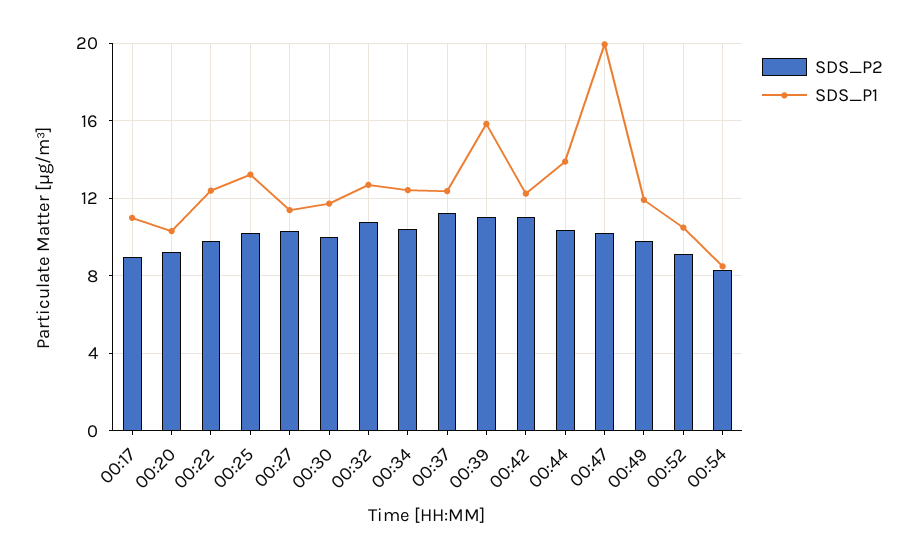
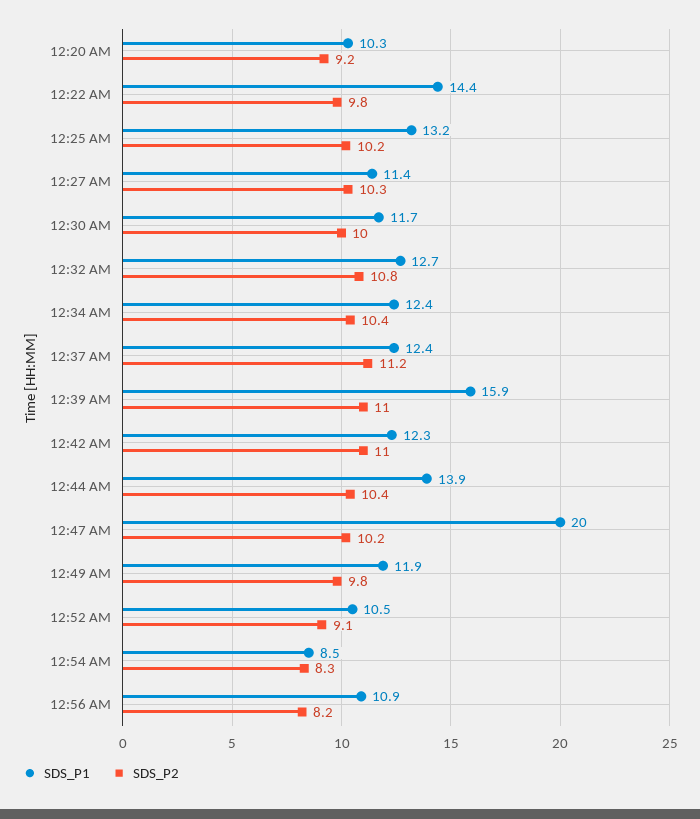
SDS_P2, 00:17: 9 -> none
SDS_P1, 00:17: 11 -> none
SDS_P1, 00:22: 12.5 -> 14.4
SDS_P1, 12:56 AM: none -> 10.9
SDS_P2, 12:56 AM: none -> 8.2

